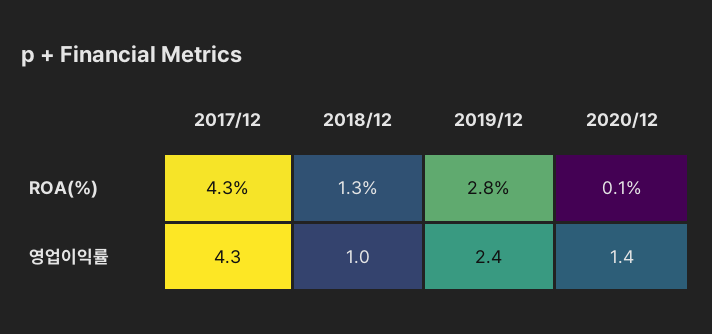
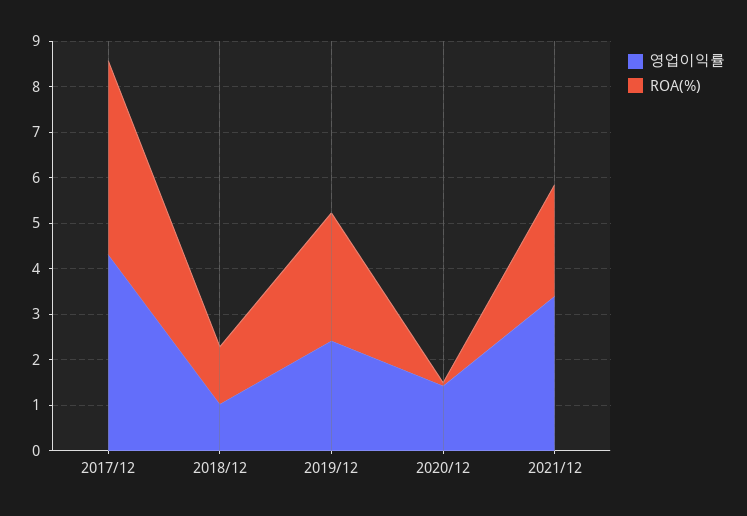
영업이익률, 2021/12: none -> 3.4
ROA(%), 2021/12: none -> 2.4

